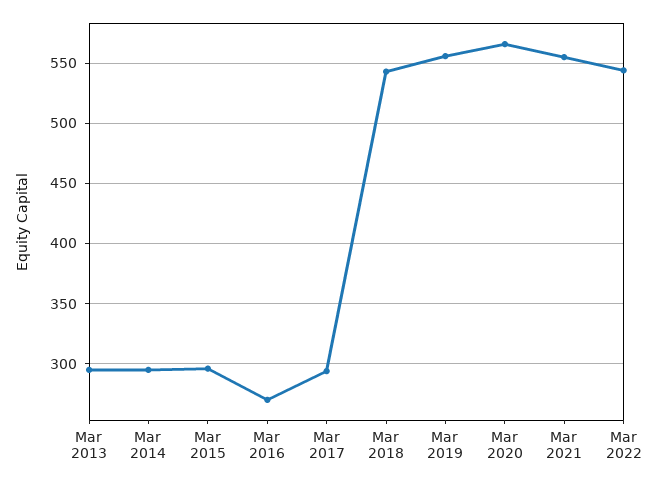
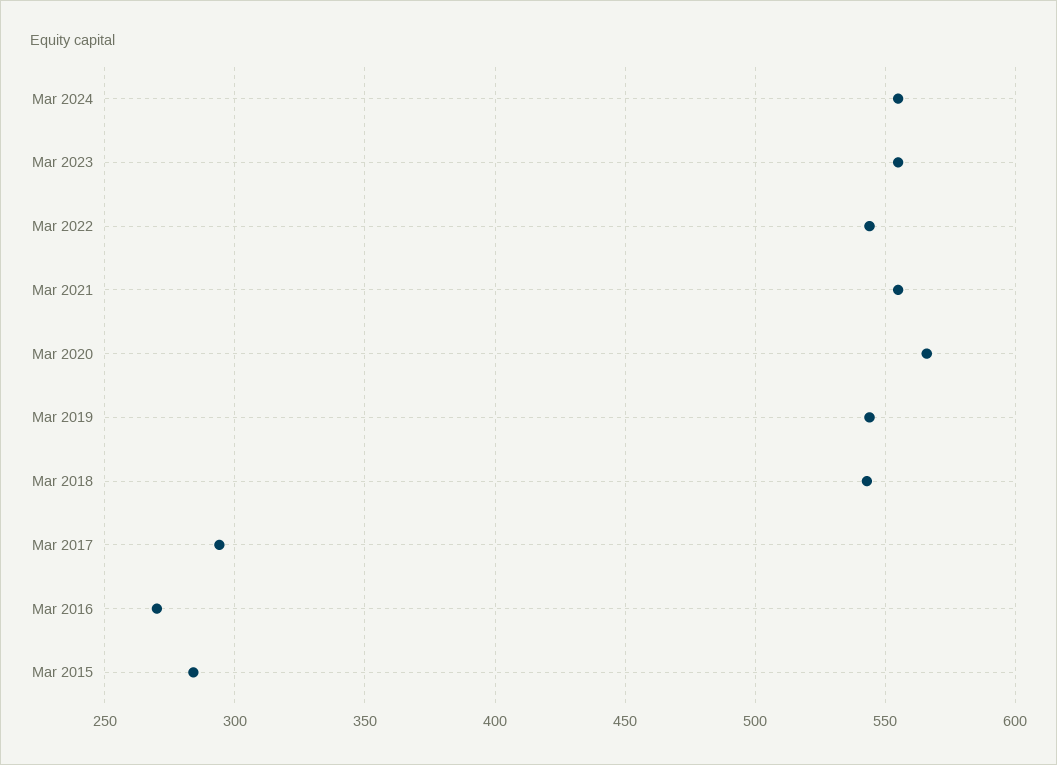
Mar 2013: 295 -> none
Mar 2014: 295 -> none
Mar 2015: 295 -> 285
Mar 2019: 555 -> 545
Mar 2024: none -> 555
Mar 2023: none -> 555

